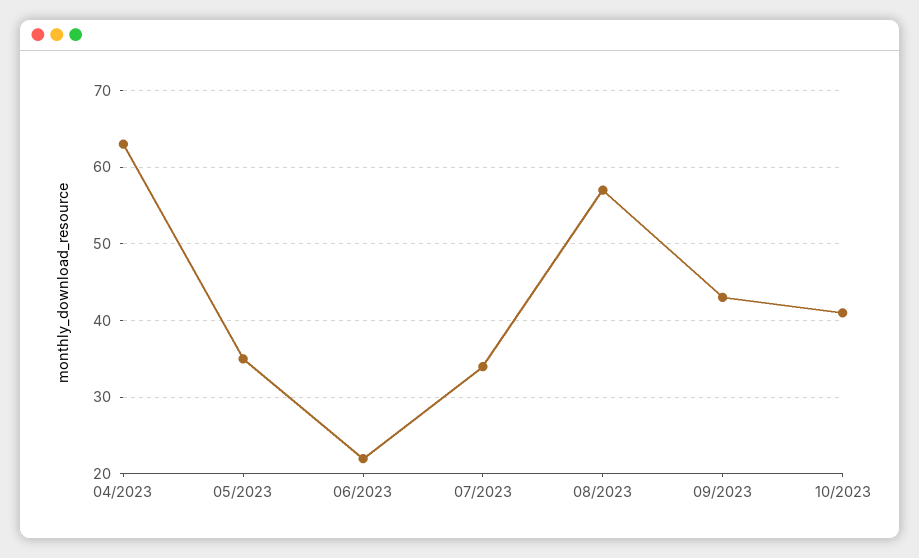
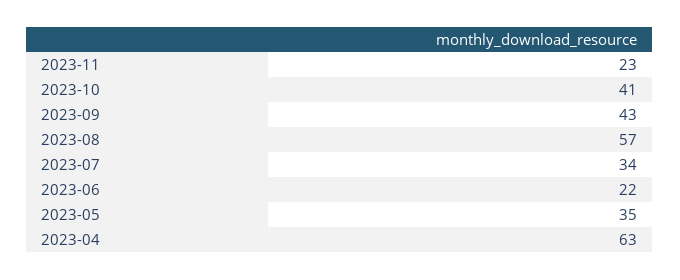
2023-11: none -> 23

